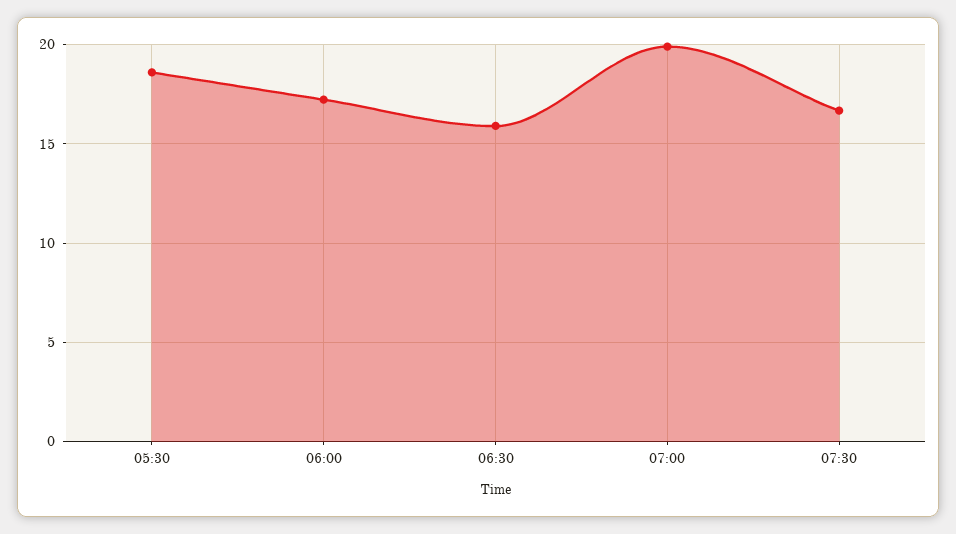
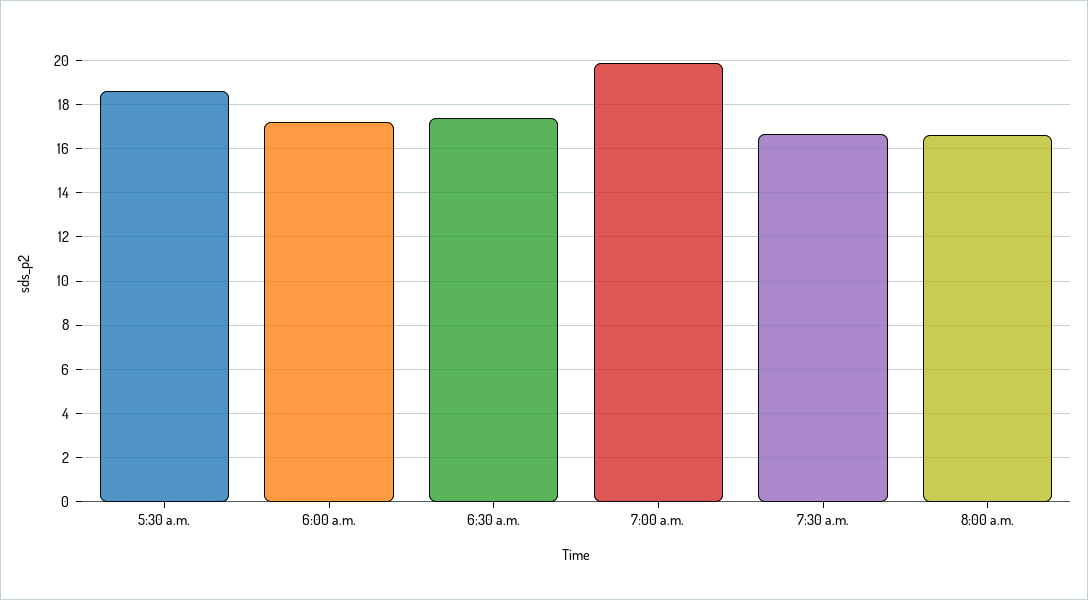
06:30: 16 -> 17.5
8:00 a.m.: none -> 16.5

